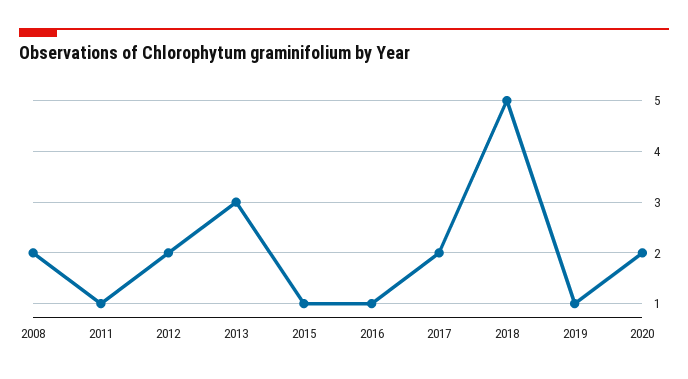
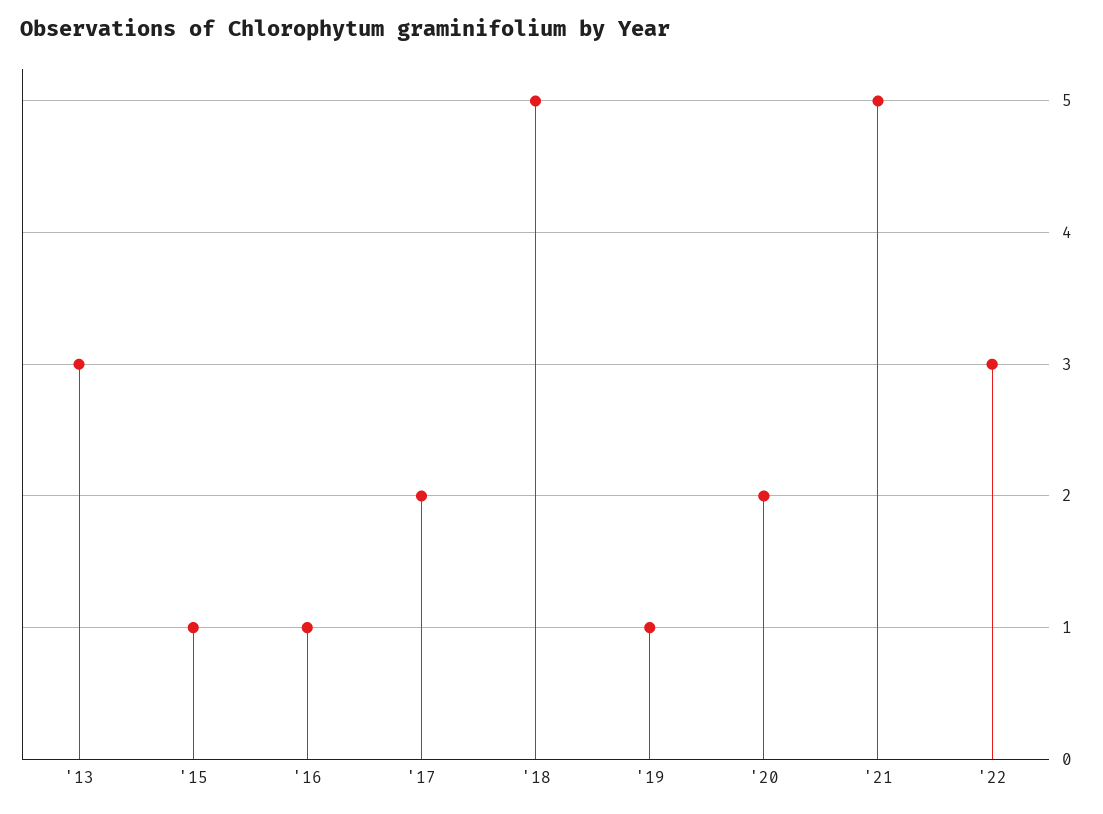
2008: 2 -> none
2011: 1 -> none
2012: 2 -> none
'21: none -> 5
'22: none -> 3

